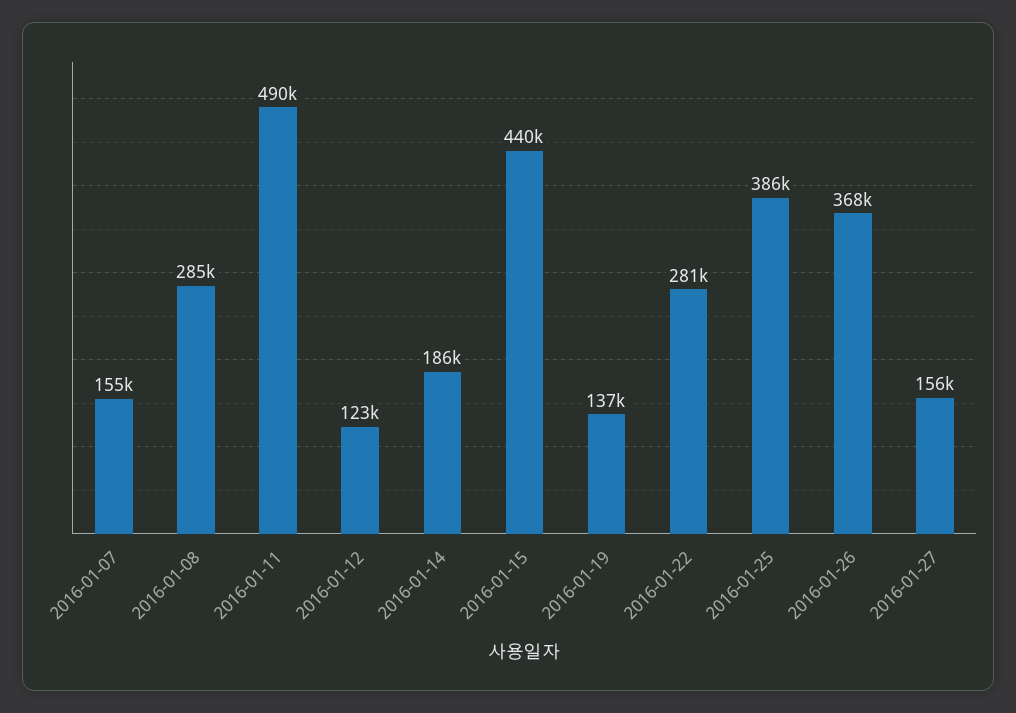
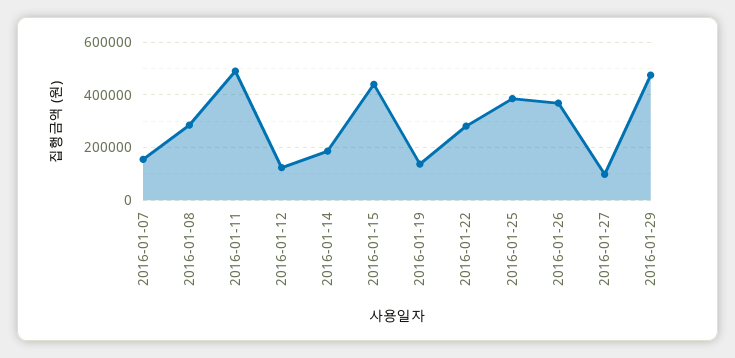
2016-01-27: 156000 -> 100000
2016-01-29: none -> 475000

